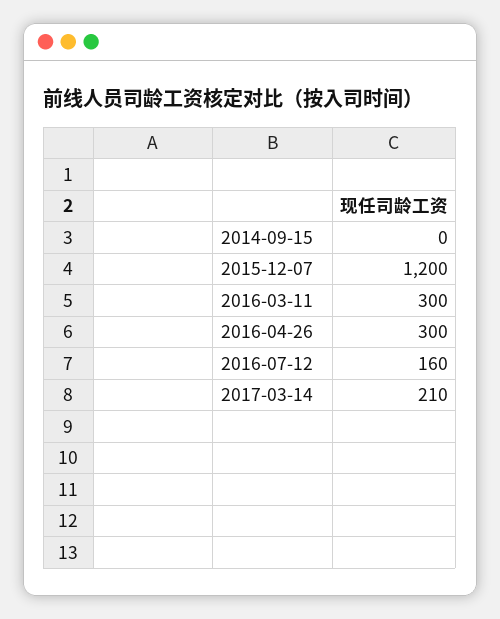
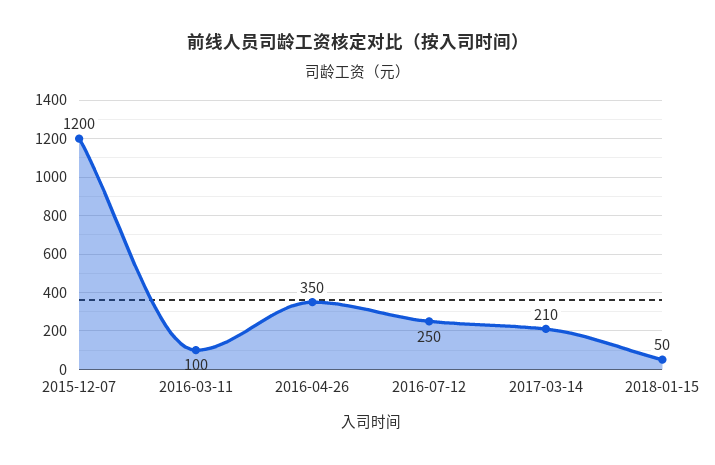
2014-09-15: 0 -> none
2016-03-11: 300 -> 100
2016-04-26: 300 -> 350
2016-07-12: 160 -> 250
2018-01-15: none -> 50

